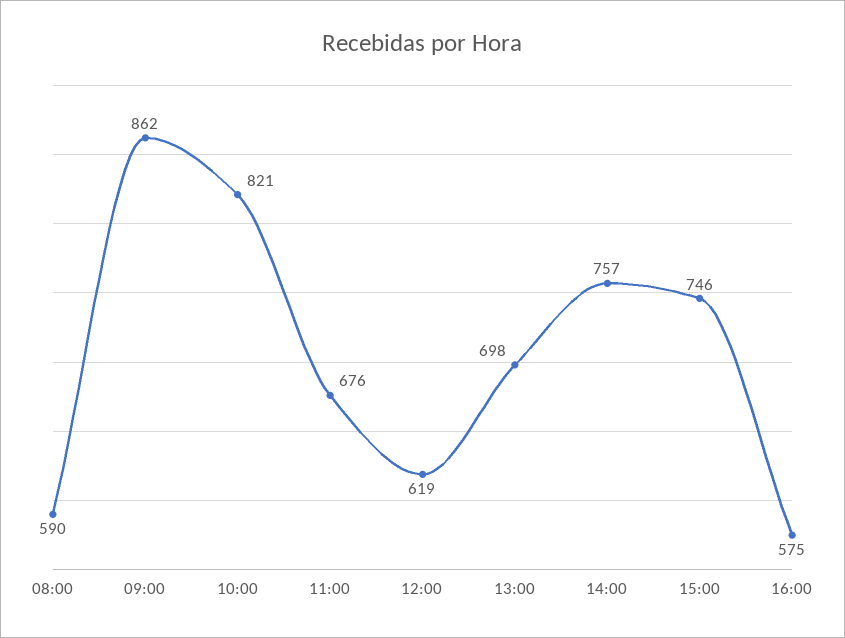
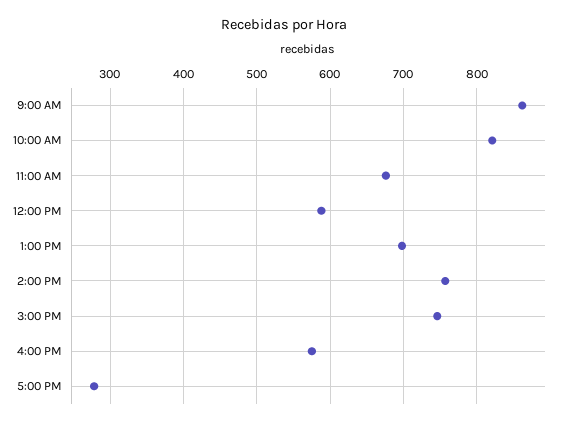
08:00: 590 -> none
12:00: 619 -> 590
5:00 PM: none -> 280

